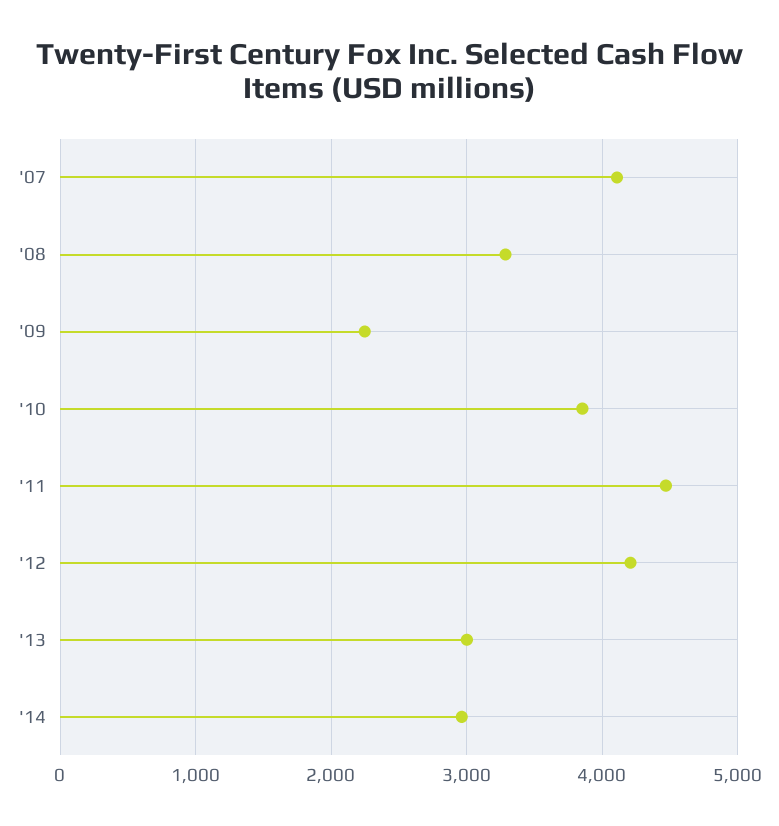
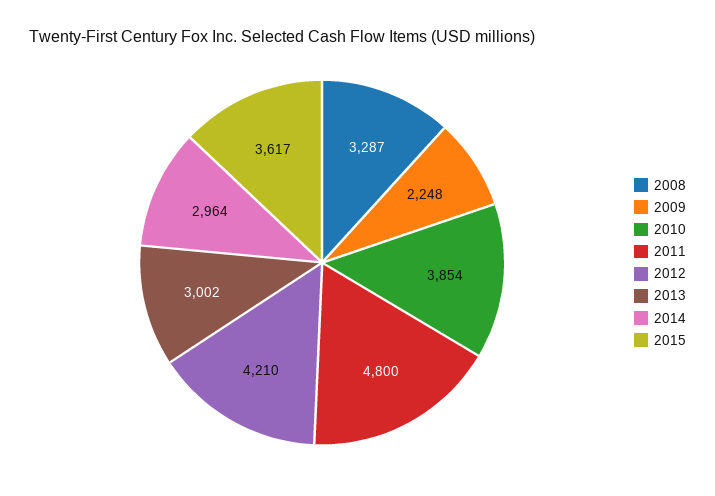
'07: 4100 -> none
'11: 4500 -> 4800
2015: none -> 3617

